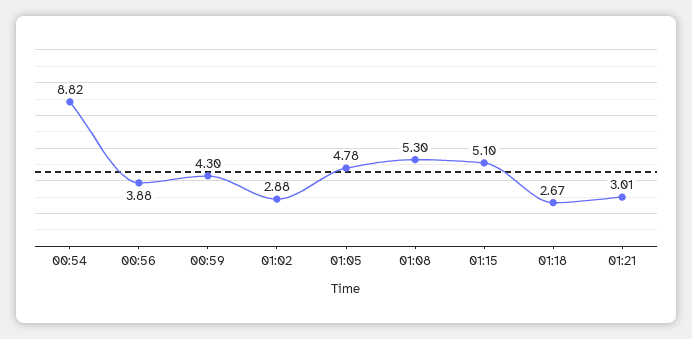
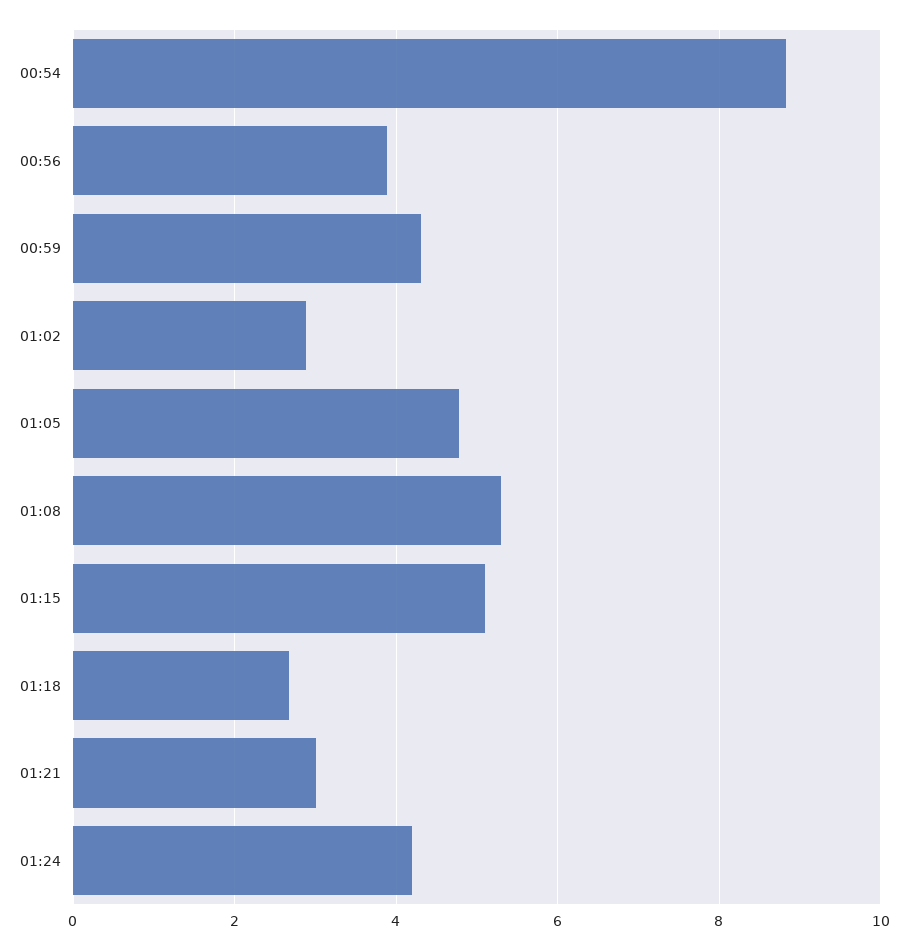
01:24: none -> 4.2

